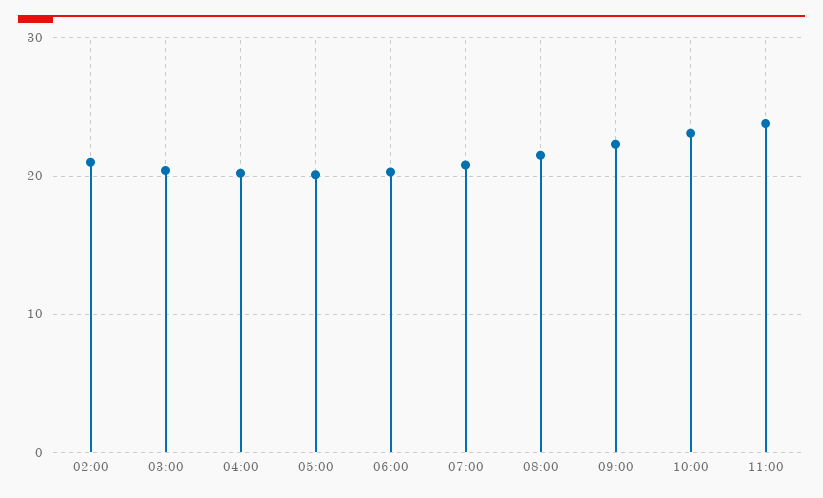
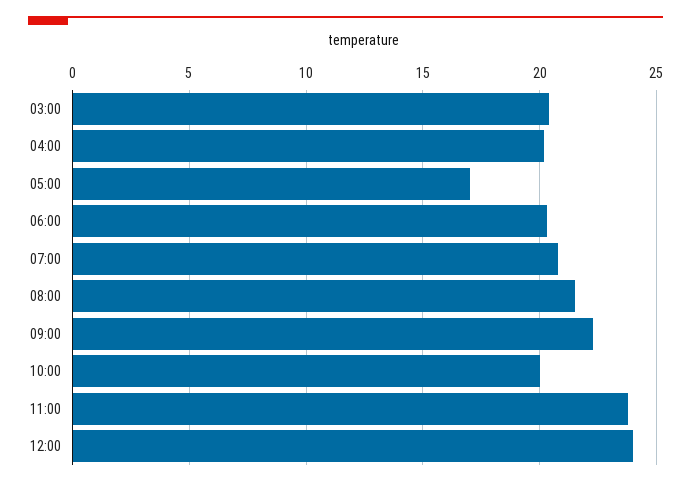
02:00: 21 -> none
05:00: 20 -> 17
10:00: 23 -> 20
12:00: none -> 24

